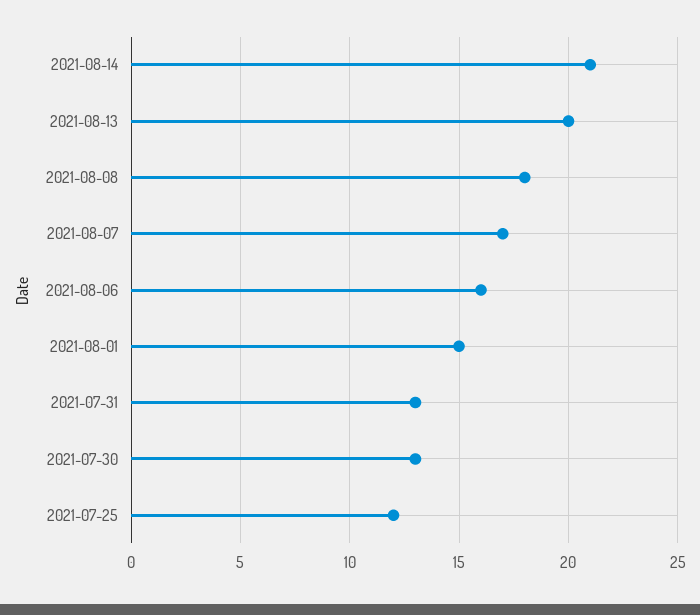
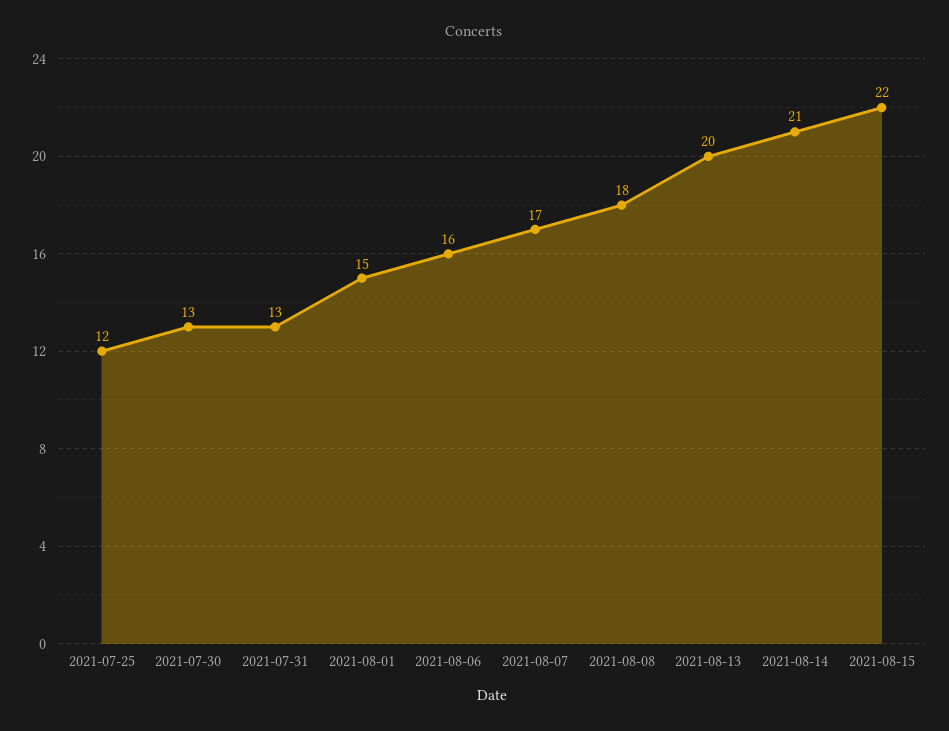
2021-08-15: none -> 22

